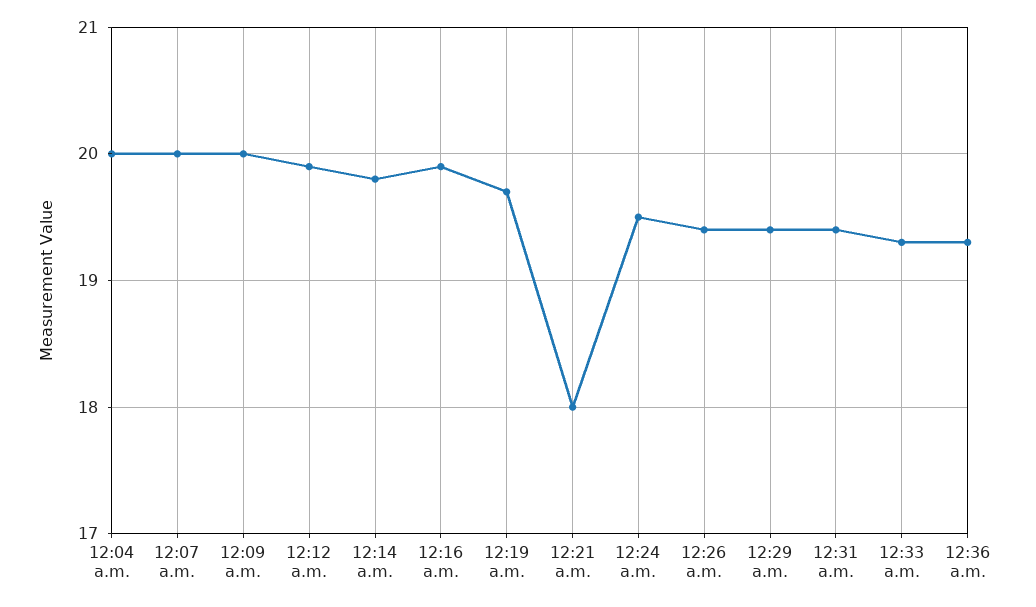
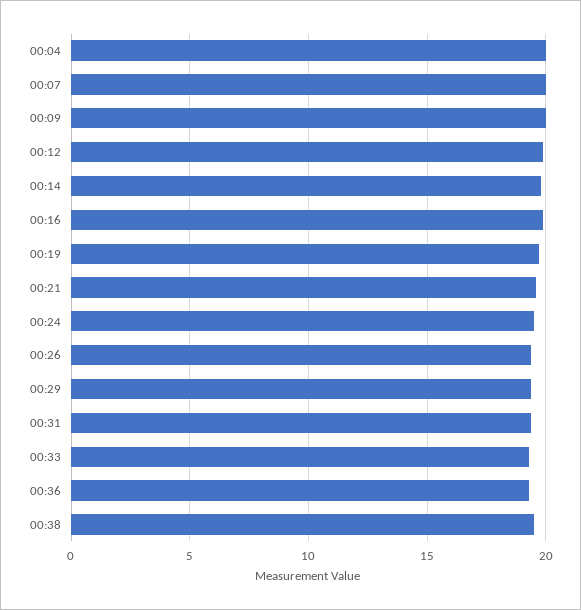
12:21 a.m.: 18 -> 19.5
00:38: none -> 19.5

